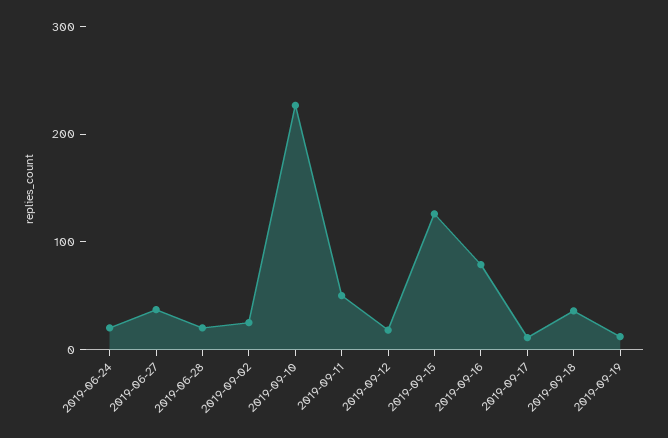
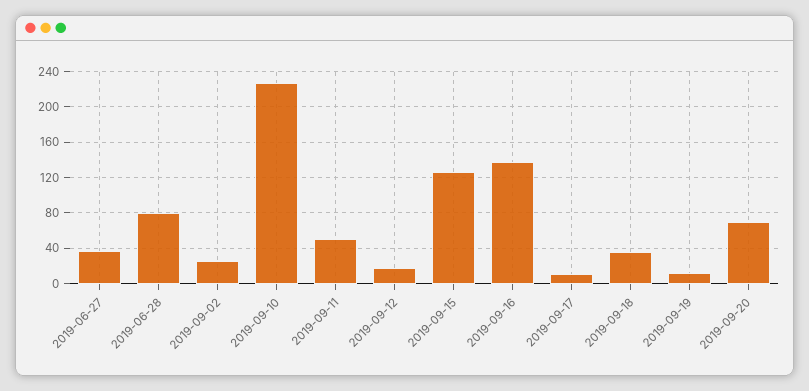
2019-06-24: 20 -> none
2019-06-28: 20 -> 80
2019-09-16: 80 -> 140
2019-09-20: none -> 70

